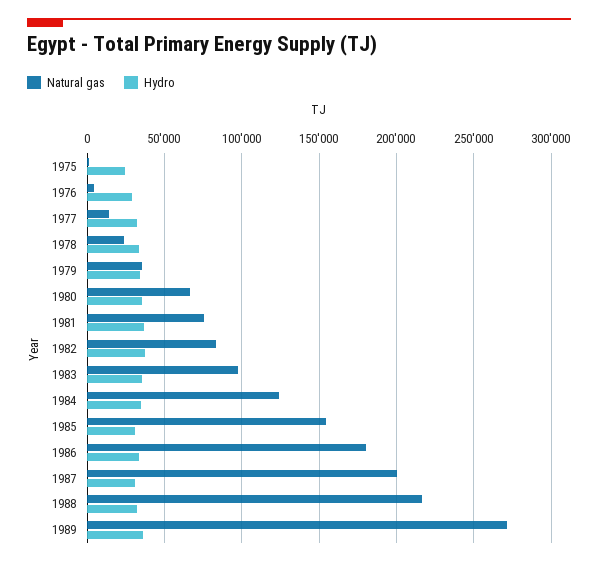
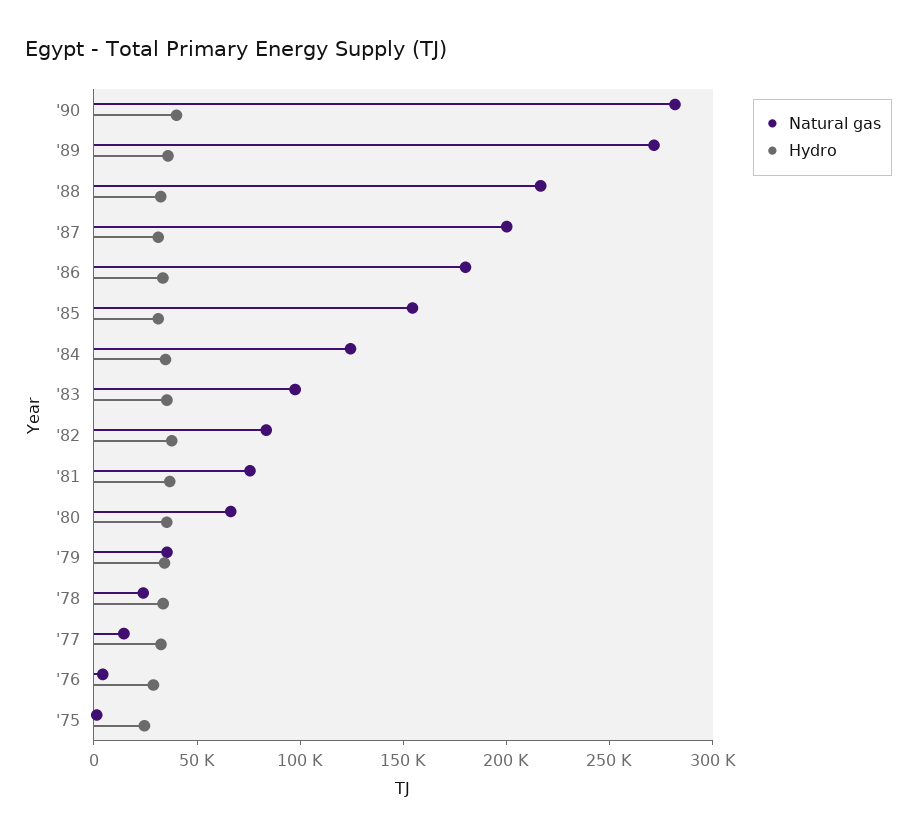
Natural gas, '90: none -> 280000
Hydro, '90: none -> 40000

